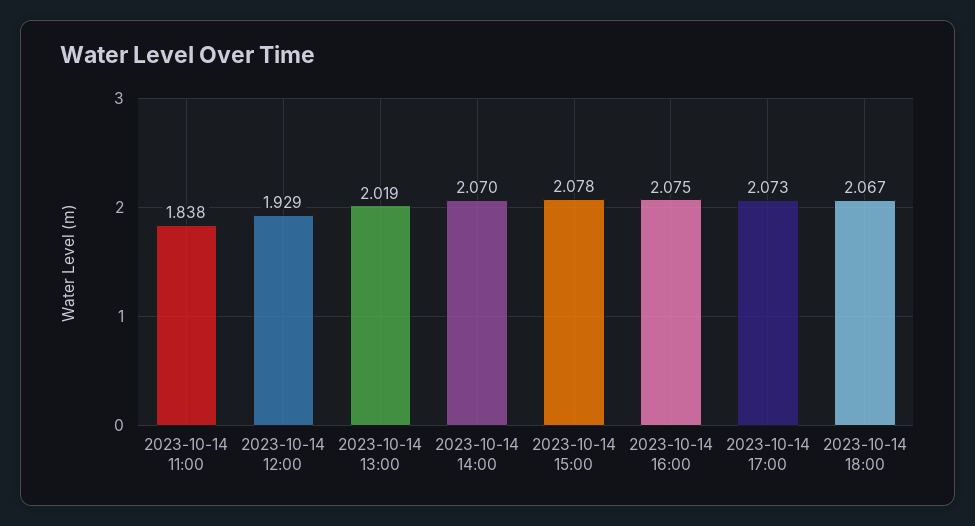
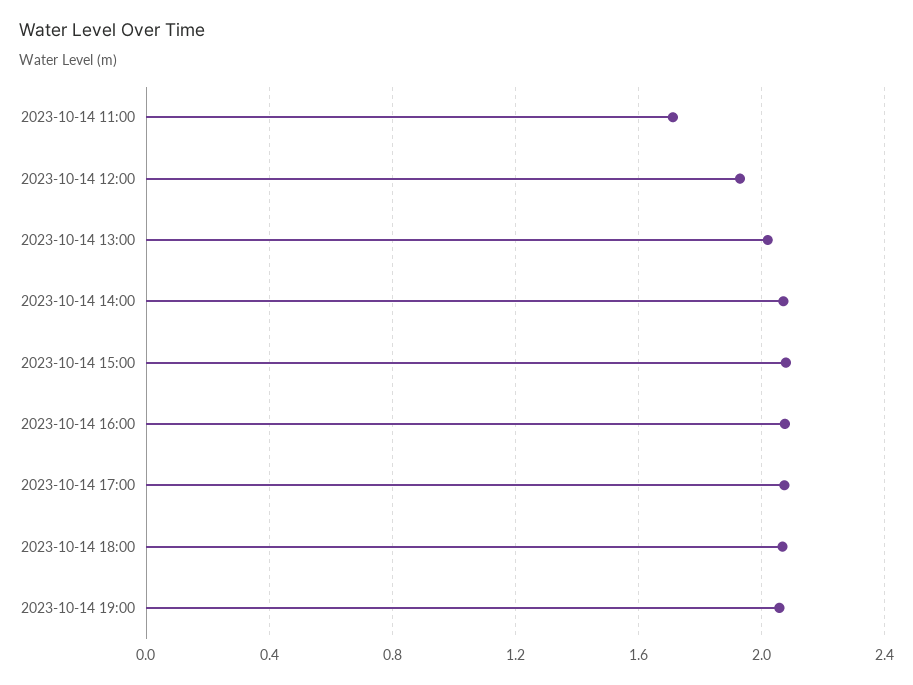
2023-10-14 11:00: 1.838 -> 1.7
2023-10-14 19:00: none -> 2.05

